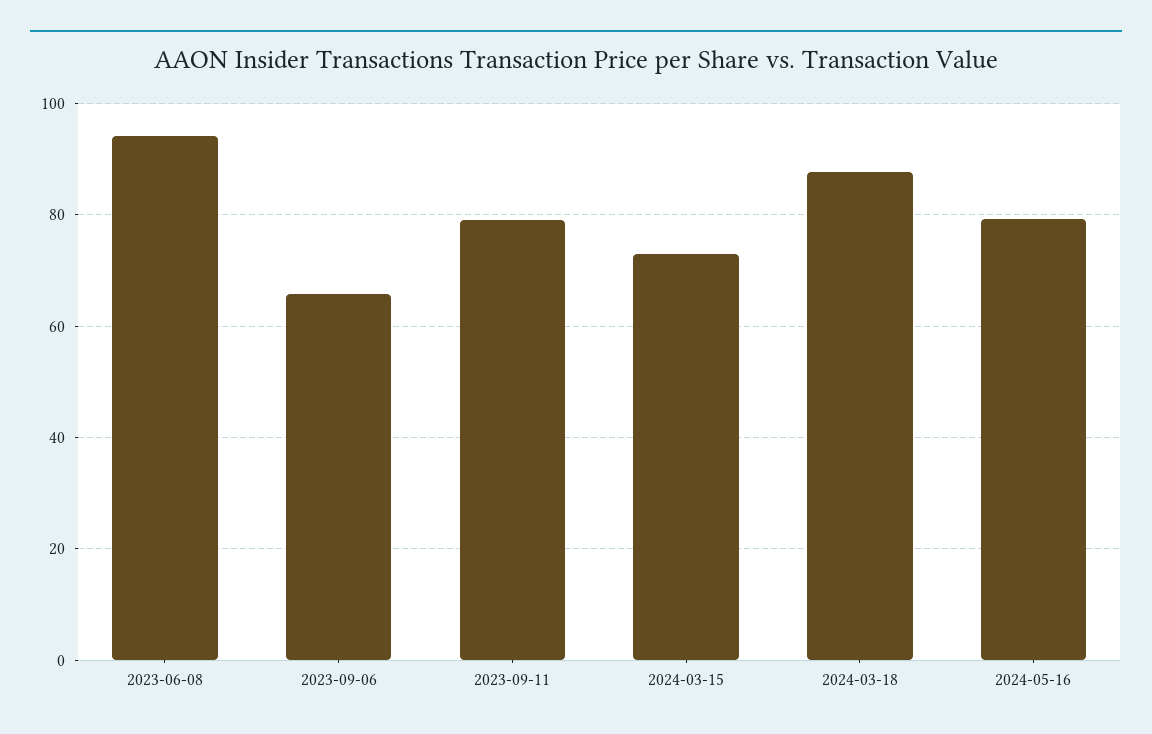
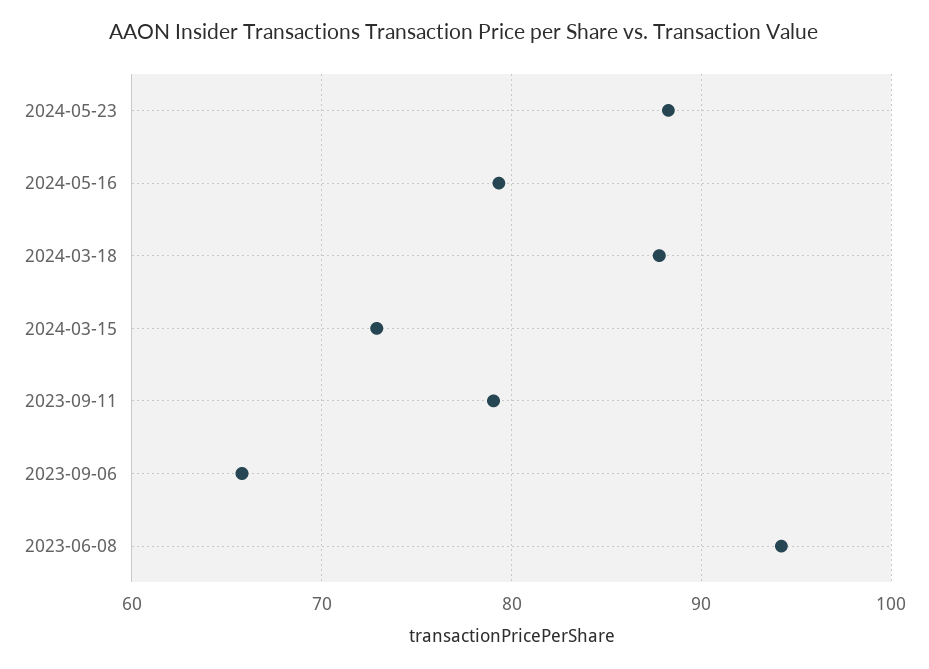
2024-05-23: none -> 88

